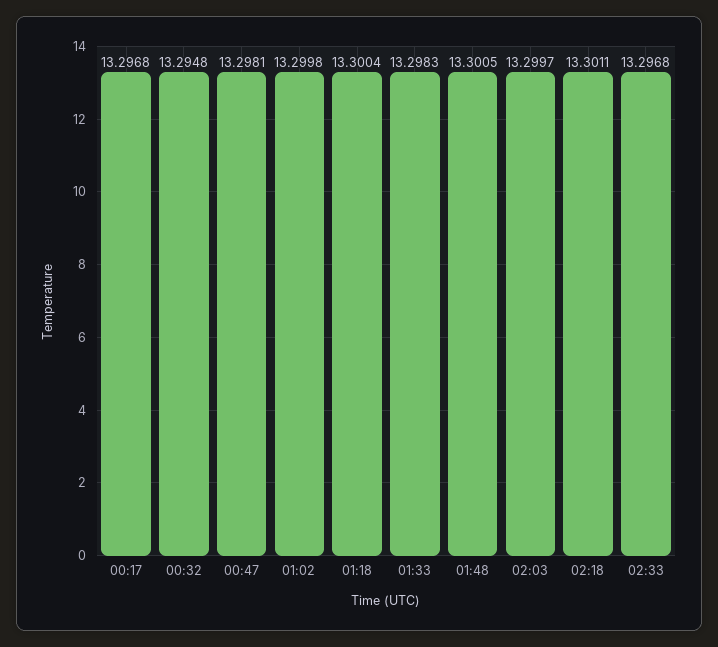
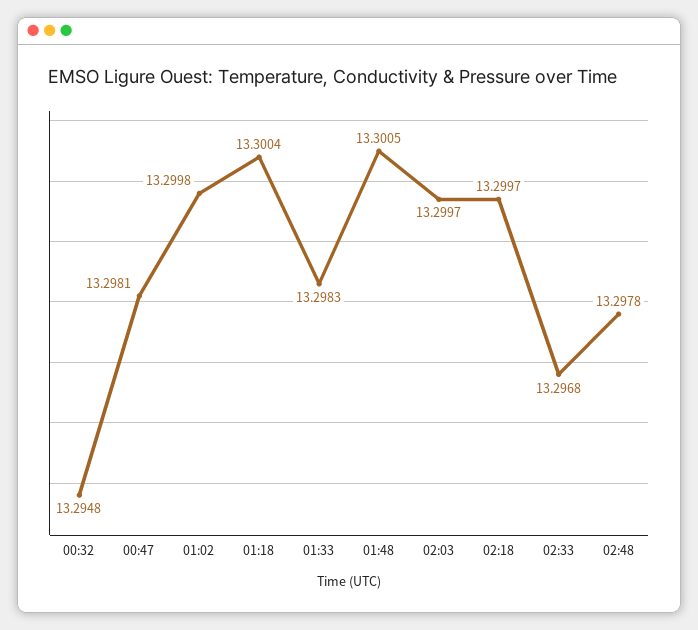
00:17: 13.2968 -> none
02:18: 13.3011 -> 13.2997
02:48: none -> 13.2978

